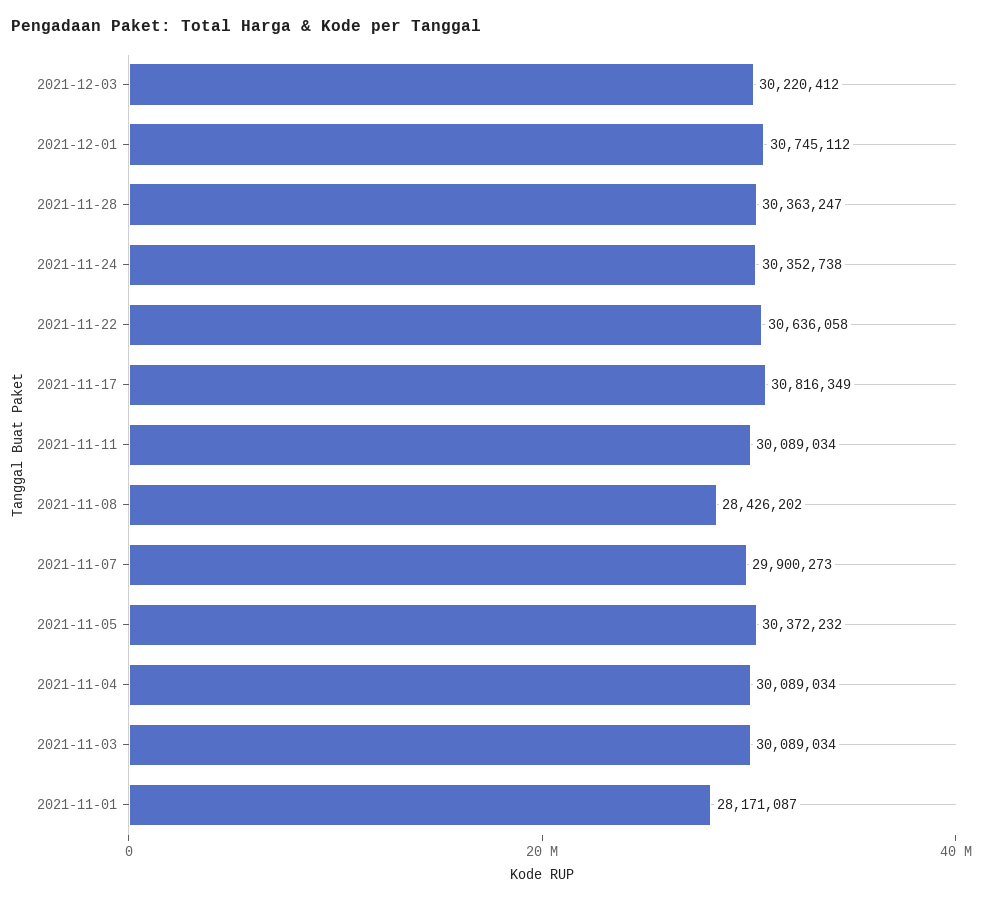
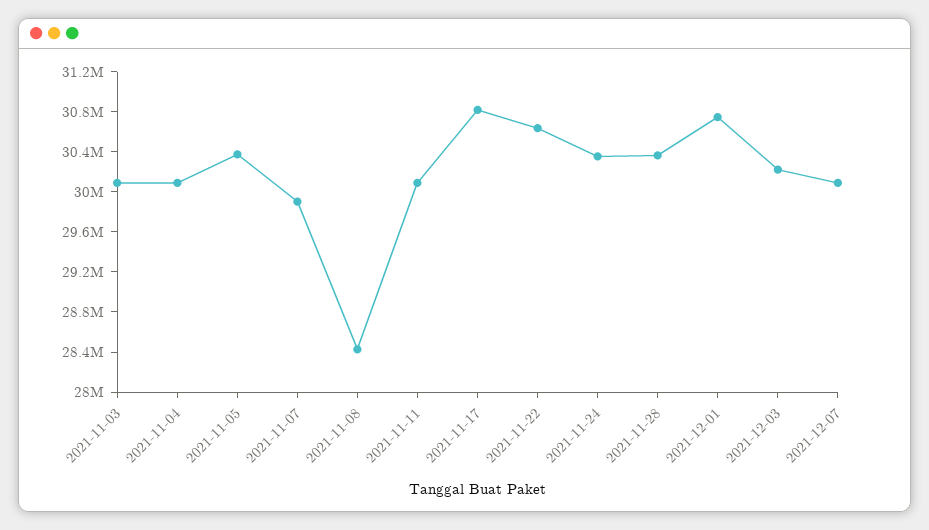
2021-11-01: 28171087 -> none
2021-12-07: none -> 30100000

